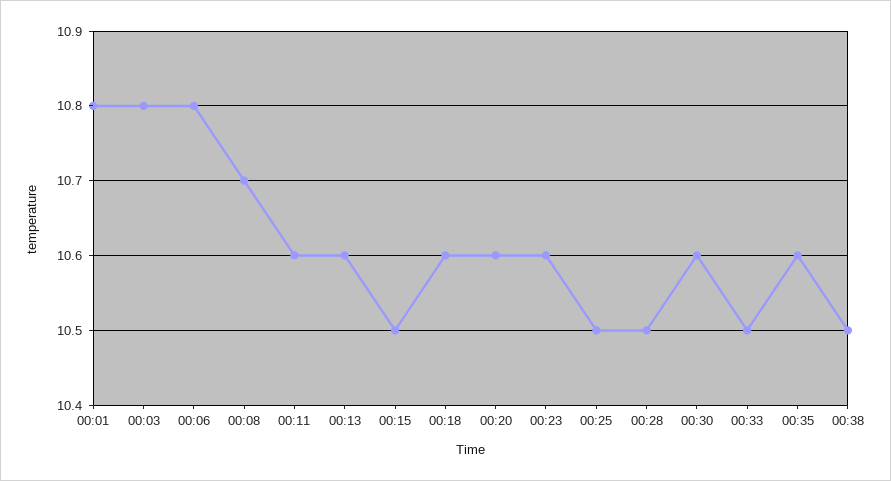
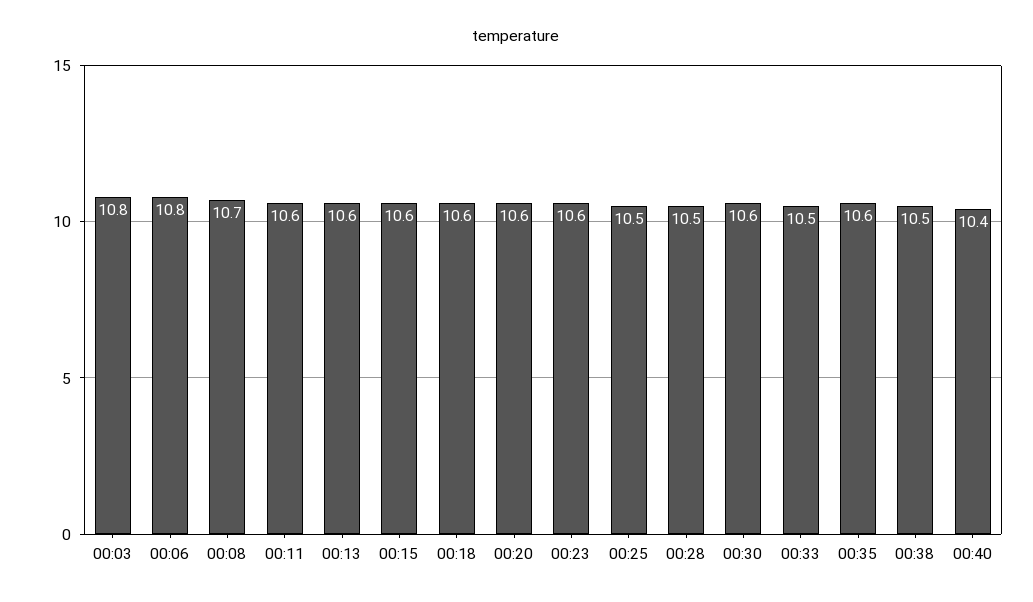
00:01: 10.8 -> none
00:15: 10.5 -> 10.6
00:40: none -> 10.4

